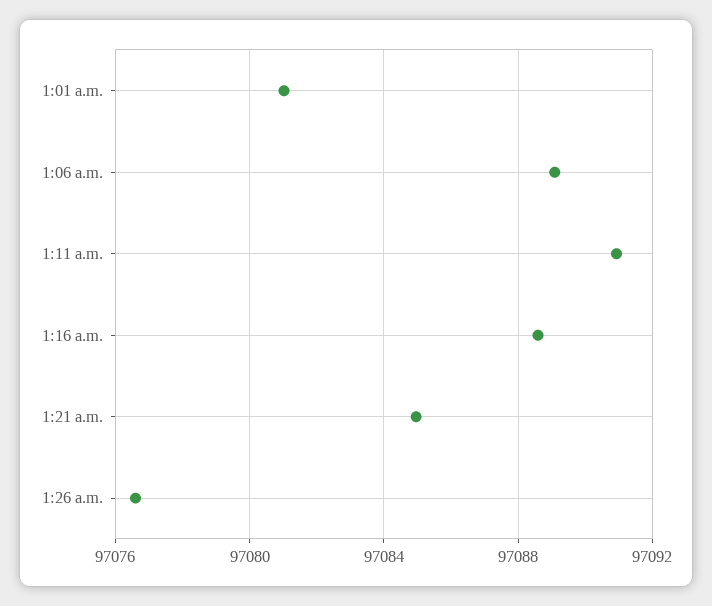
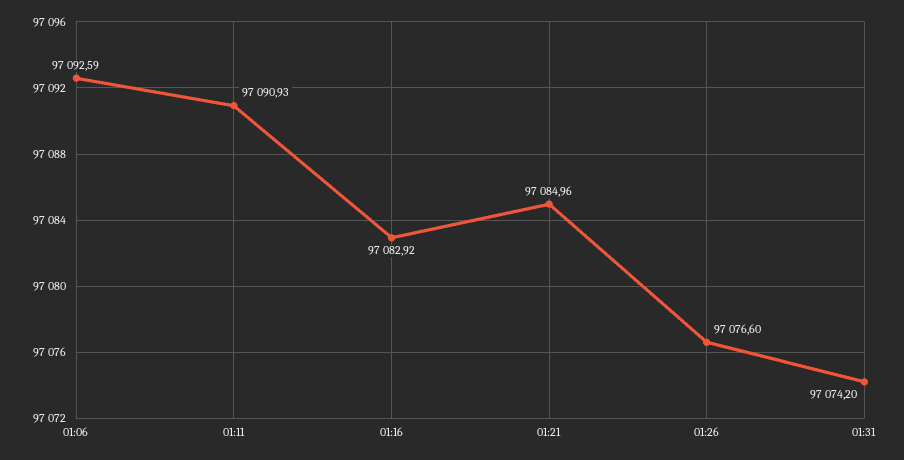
1:01 a.m.: 97081 -> none
1:06 a.m.: 97089 -> 97092.59
1:16 a.m.: 97088.5 -> 97082.92
01:31: none -> 97074.2

